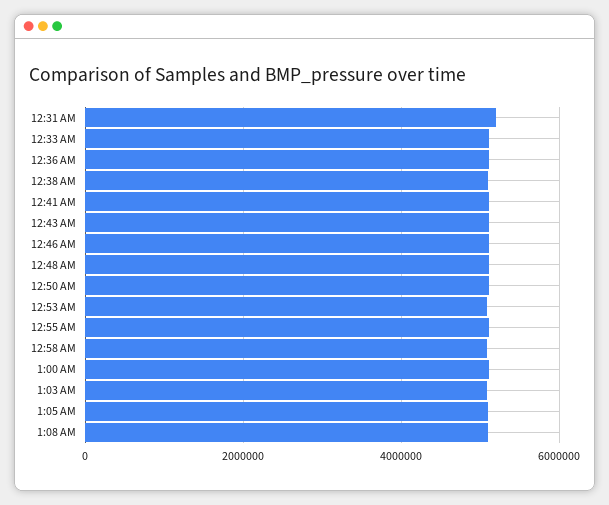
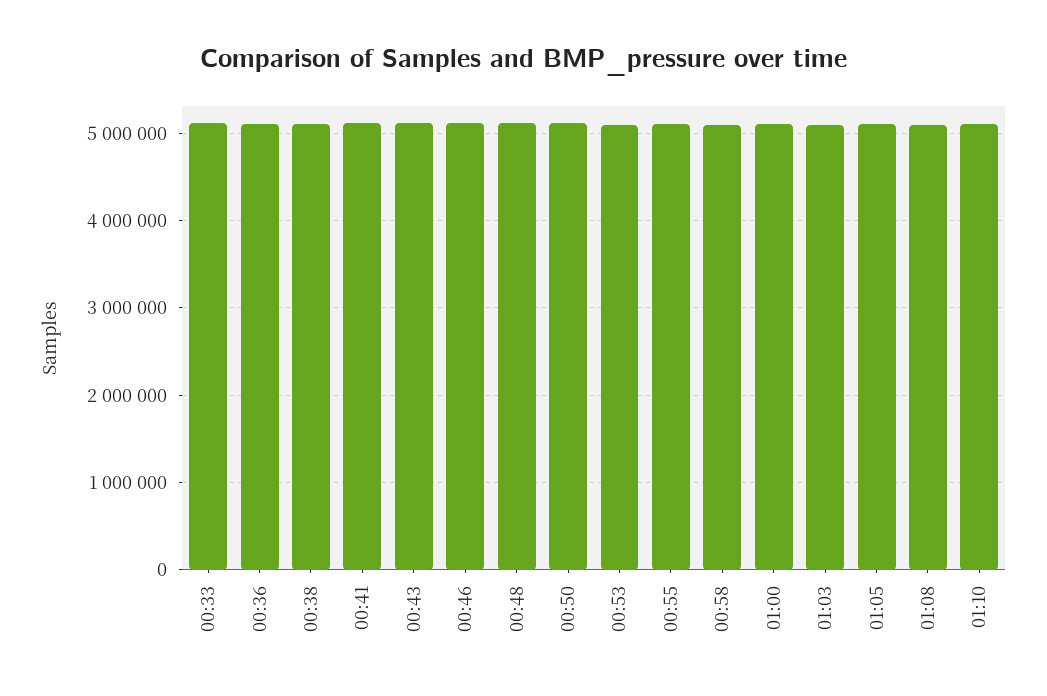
12:31 AM: 5200000 -> none
01:10: none -> 5100000

